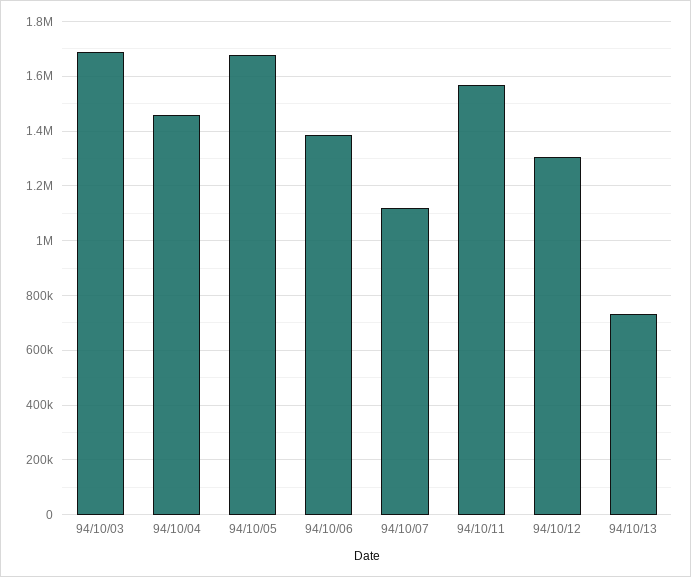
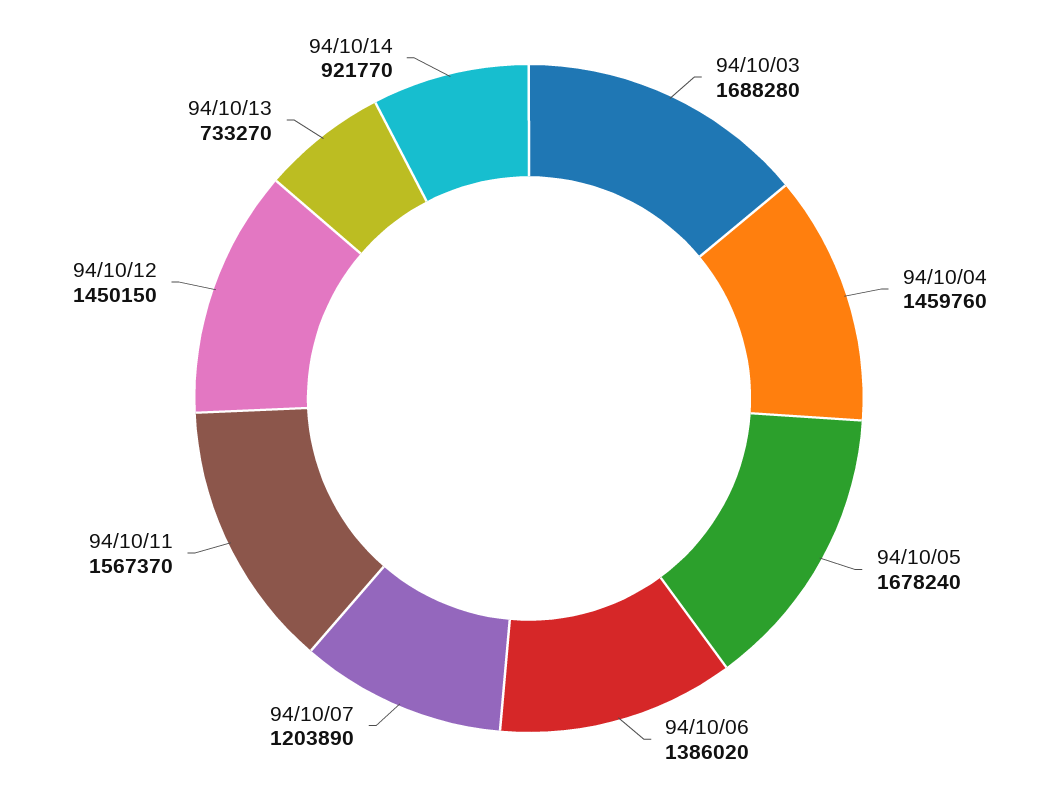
94/10/07: 1125000 -> 1203890
94/10/12: 1300000 -> 1450150
94/10/14: none -> 921770

